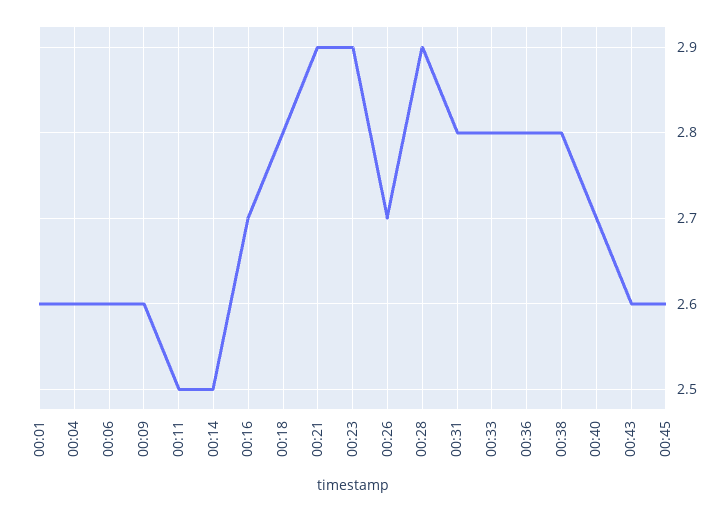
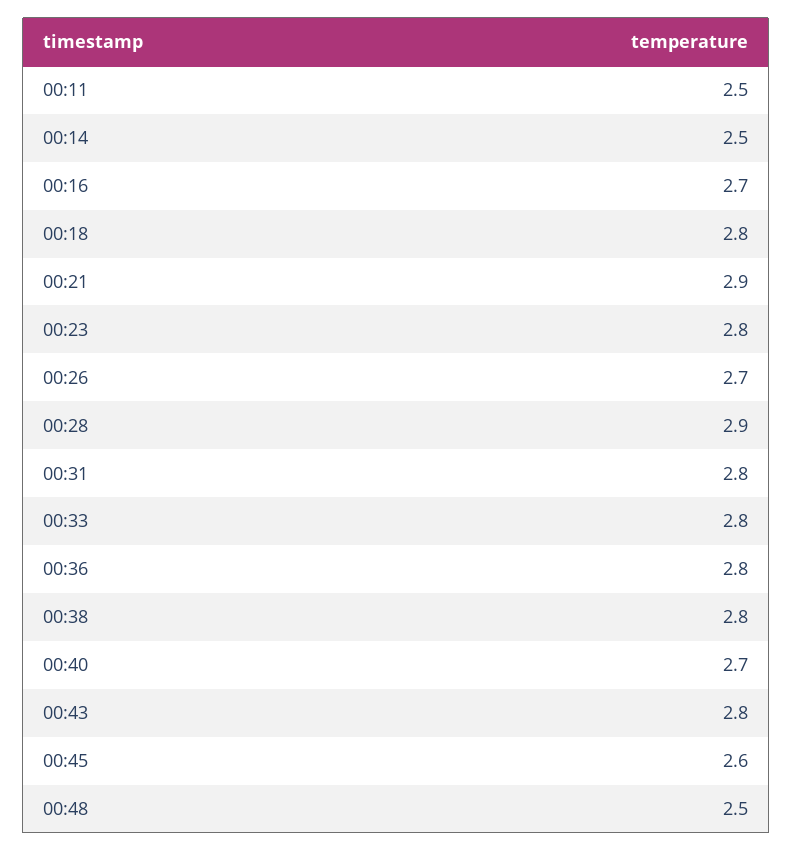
00:01: 2.6 -> none
00:04: 2.6 -> none
00:06: 2.6 -> none
00:09: 2.6 -> none
00:23: 2.9 -> 2.8
00:43: 2.6 -> 2.8
00:48: none -> 2.5

